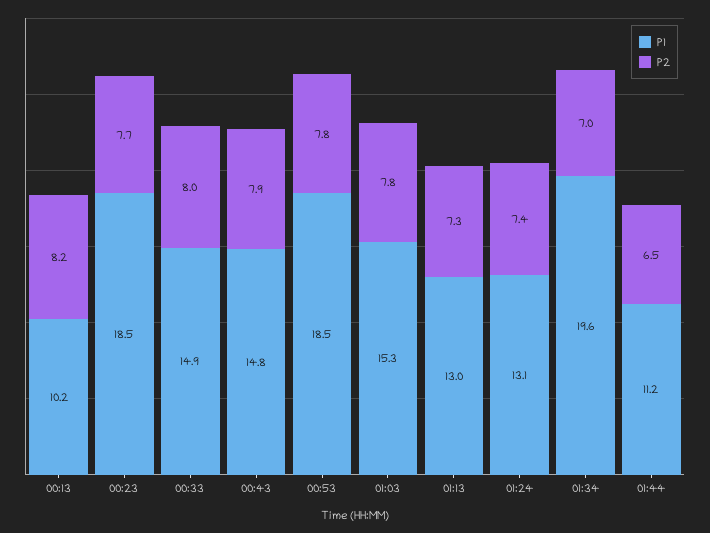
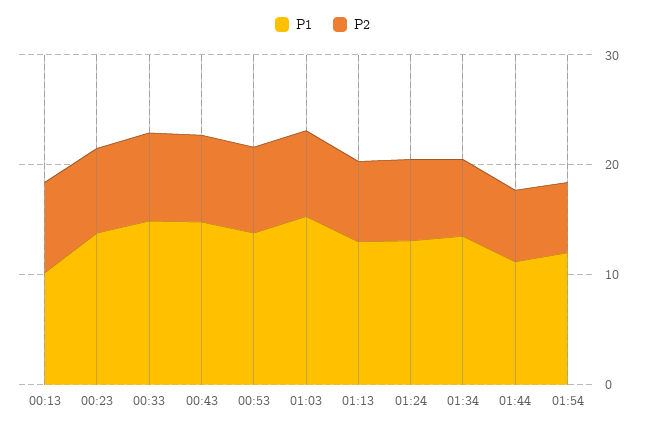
P1, 00:23: 18.5 -> 14
P1, 00:53: 18.5 -> 14
P1, 01:34: 19.6 -> 14
P1, 01:54: none -> 12
P2, 01:54: none -> 6

